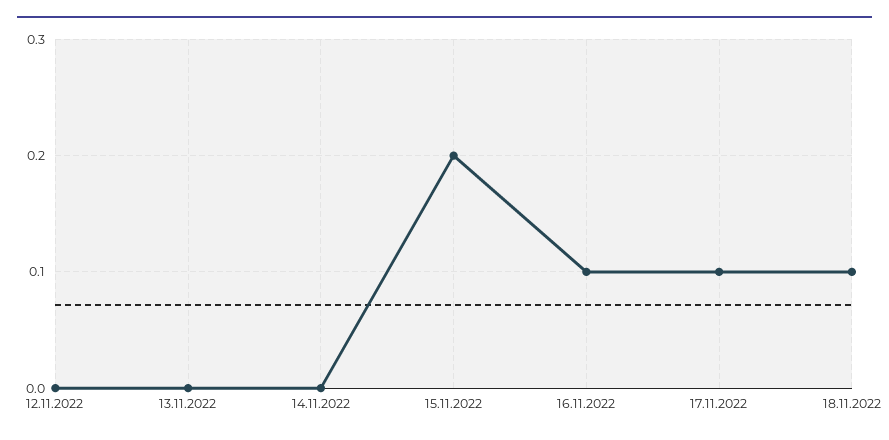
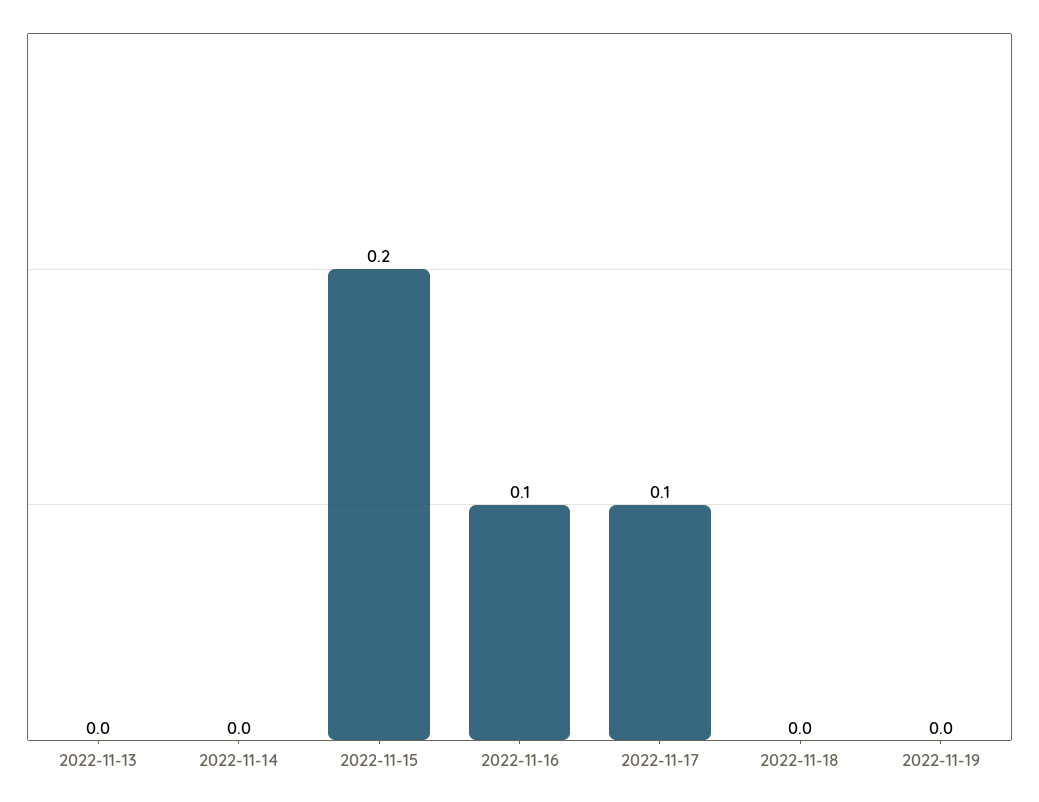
12.11.2022: 0 -> none
18.11.2022: 0.1 -> 0
2022-11-19: none -> 0

